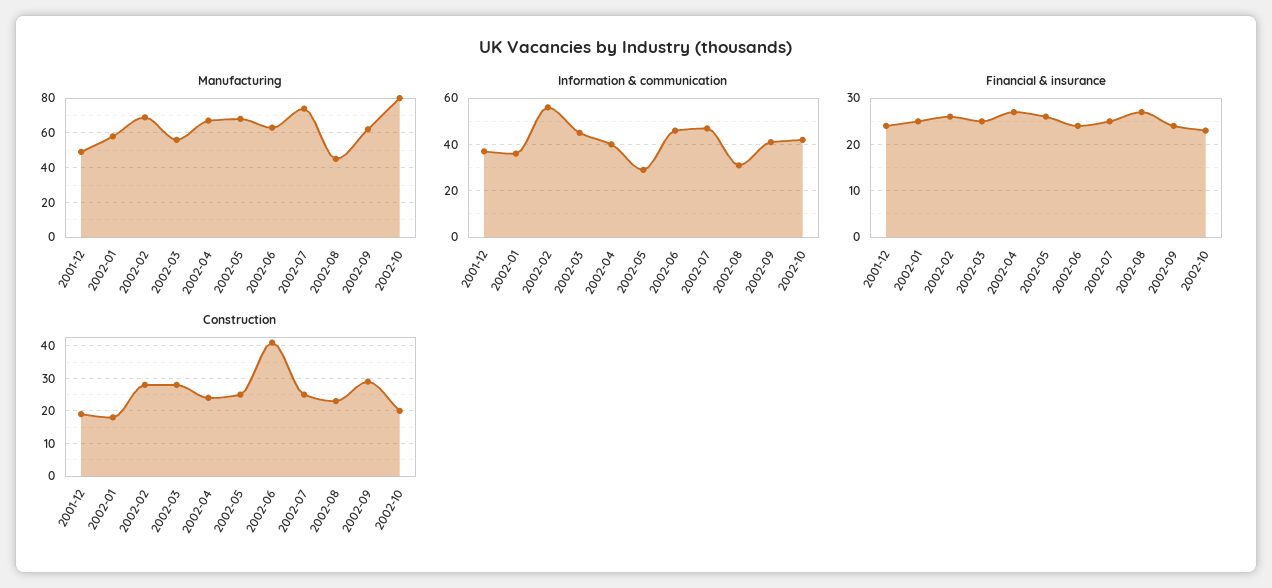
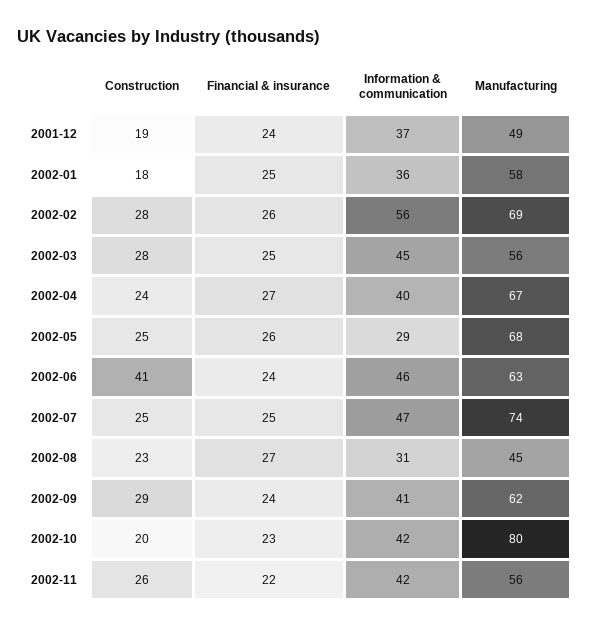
Construction, 2002-11: none -> 26
Financial & insurance, 2002-11: none -> 22
Information & communication, 2002-11: none -> 42
Manufacturing, 2002-11: none -> 56

